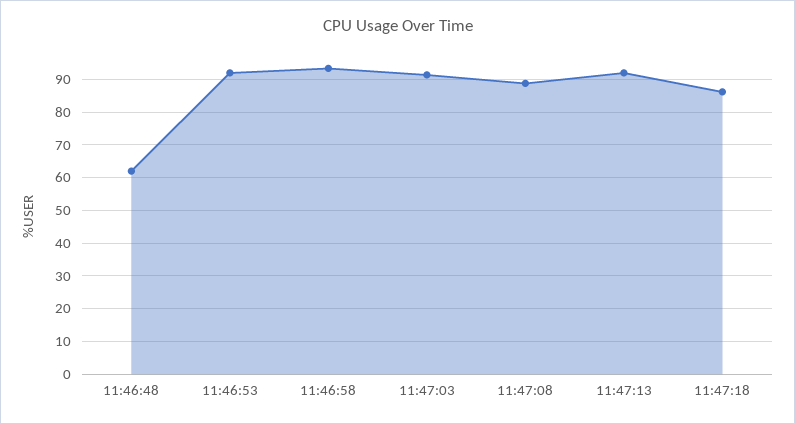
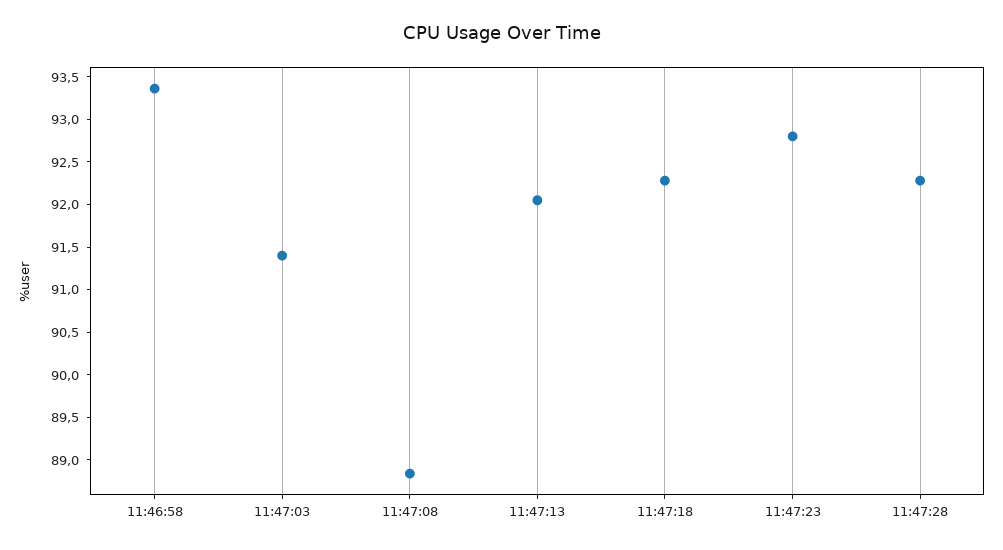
11:46:48: 62 -> none
11:46:53: 92 -> none
11:47:18: 86 -> 92.3
11:47:23: none -> 92.8
11:47:28: none -> 92.3

